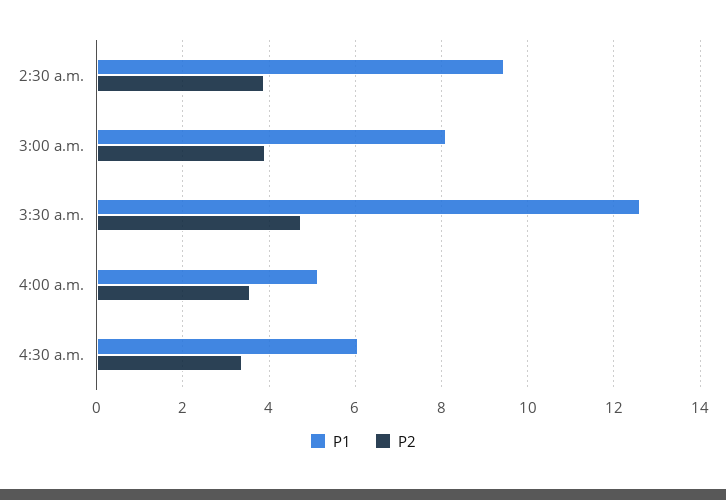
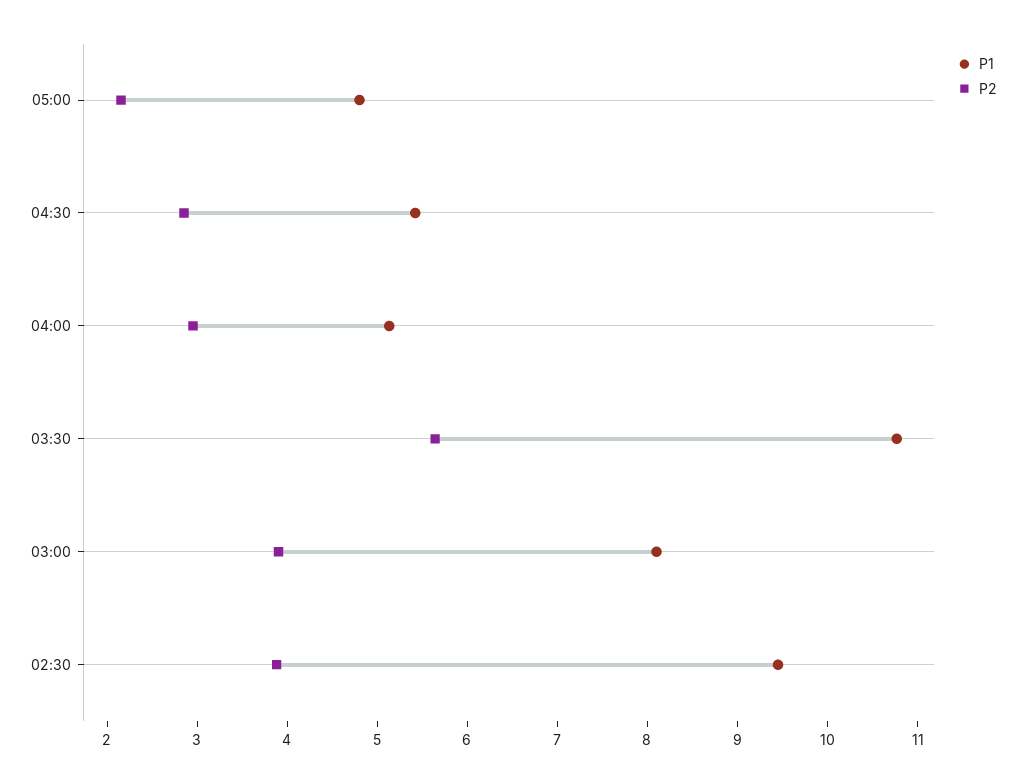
P1, 3:30 a.m.: 12.6 -> 10.8
P2, 3:30 a.m.: 4.8 -> 5.6
P2, 4:00 a.m.: 3.6 -> 3
P1, 4:30 a.m.: 6 -> 5.4
P2, 4:30 a.m.: 3.4 -> 2.8
P1, 05:00: none -> 4.8
P2, 05:00: none -> 2.2

